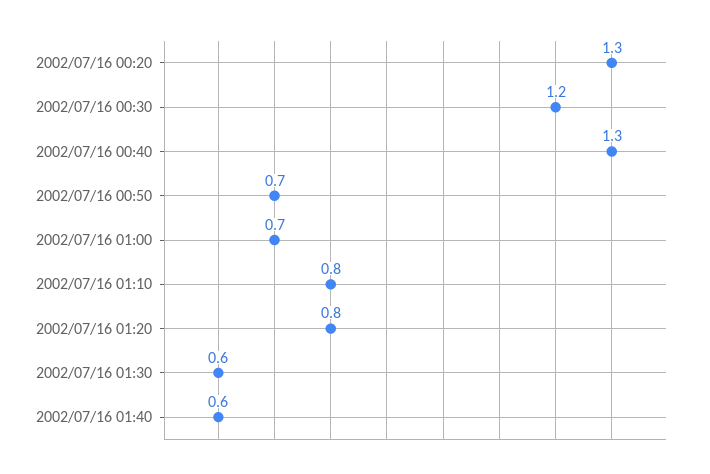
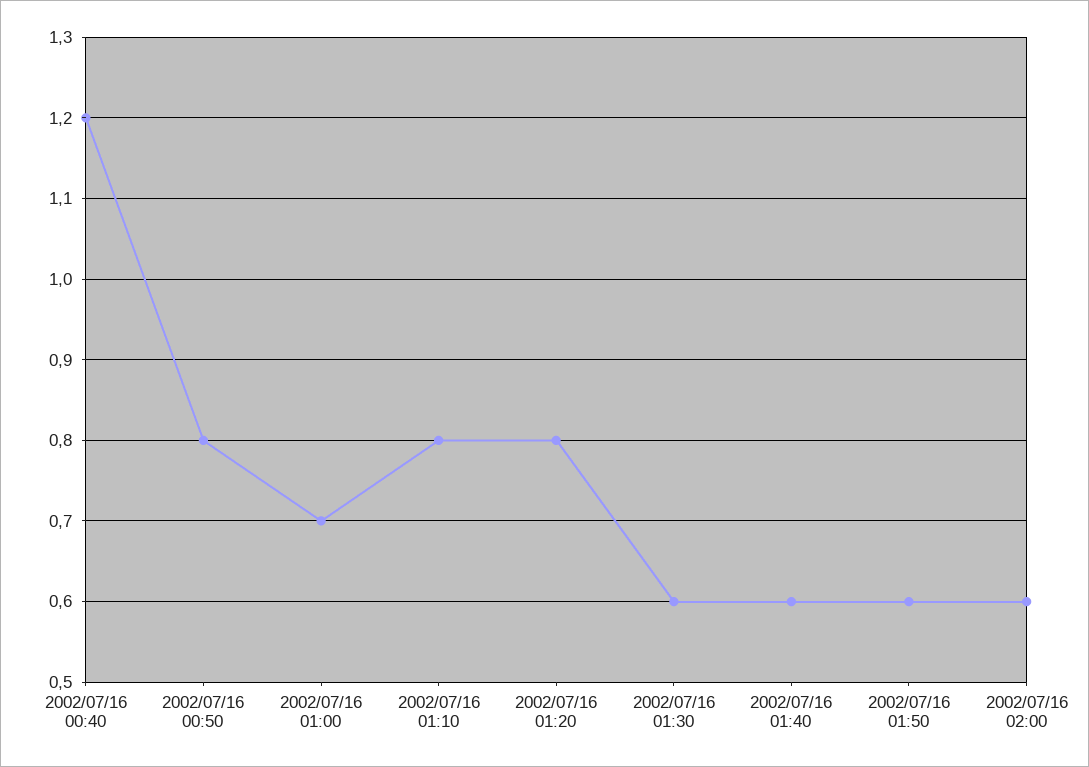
2002/07/16 00:20: 1.3 -> none
2002/07/16 00:30: 1.2 -> none
2002/07/16 00:40: 1.3 -> 1.2
2002/07/16 00:50: 0.7 -> 0.8
2002/07/16 01:50: none -> 0.6
2002/07/16 02:00: none -> 0.6

